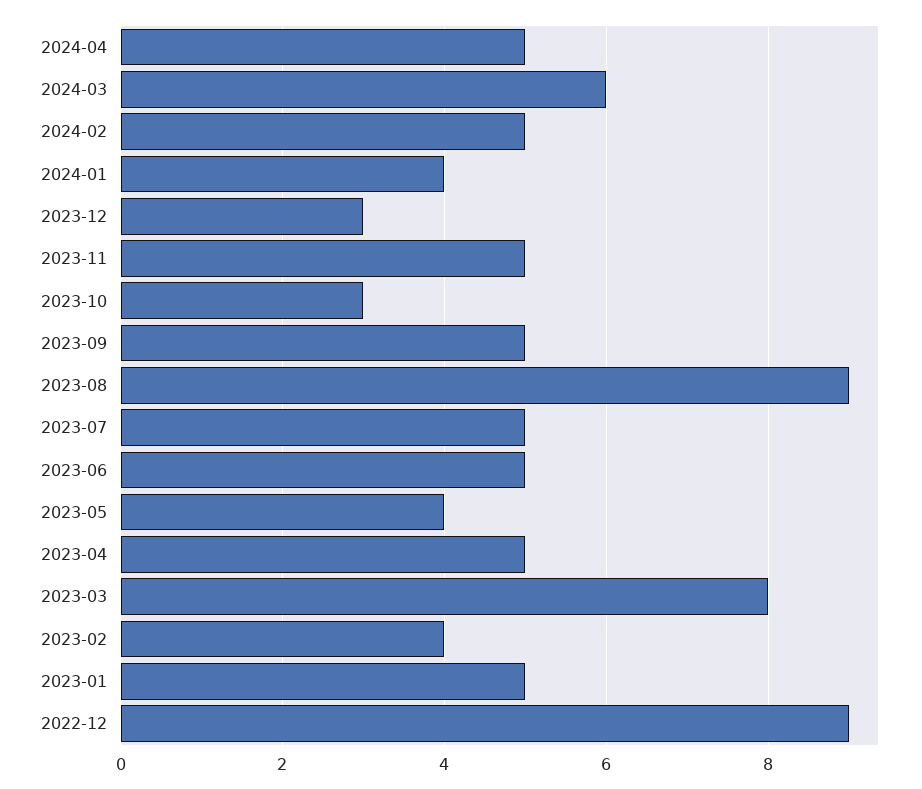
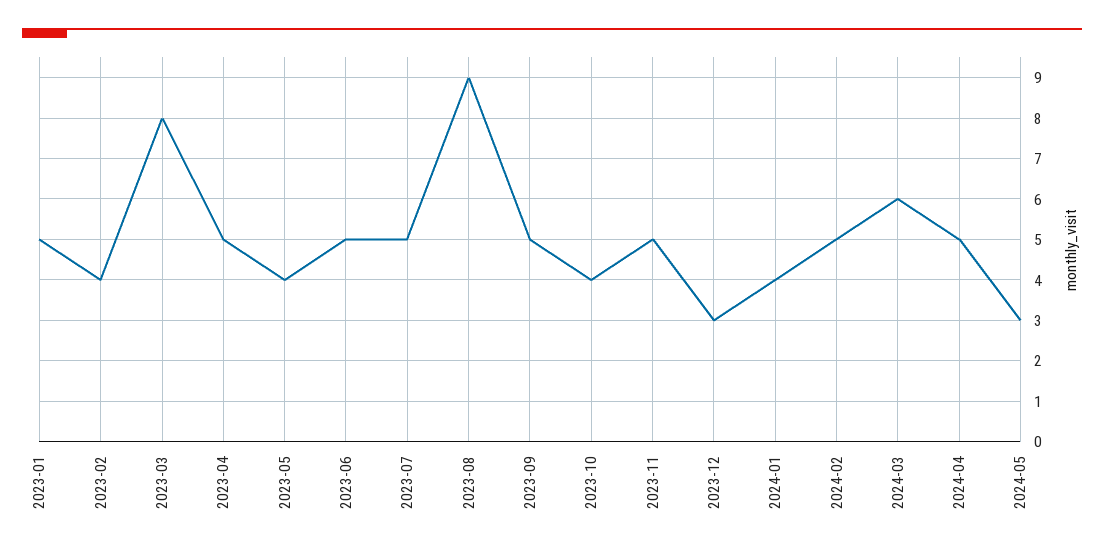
2023-10: 3 -> 4
2022-12: 9 -> none
2024-05: none -> 3

